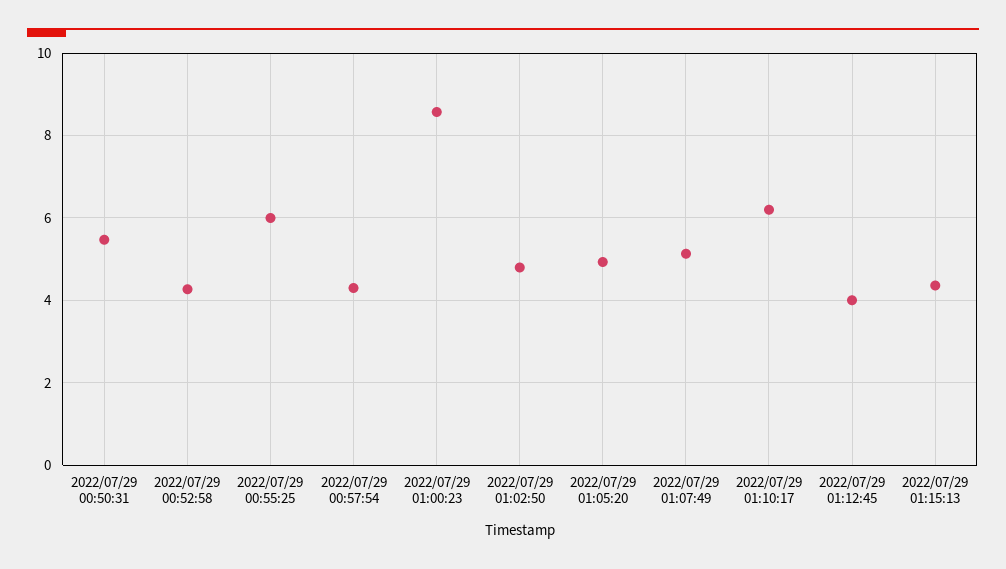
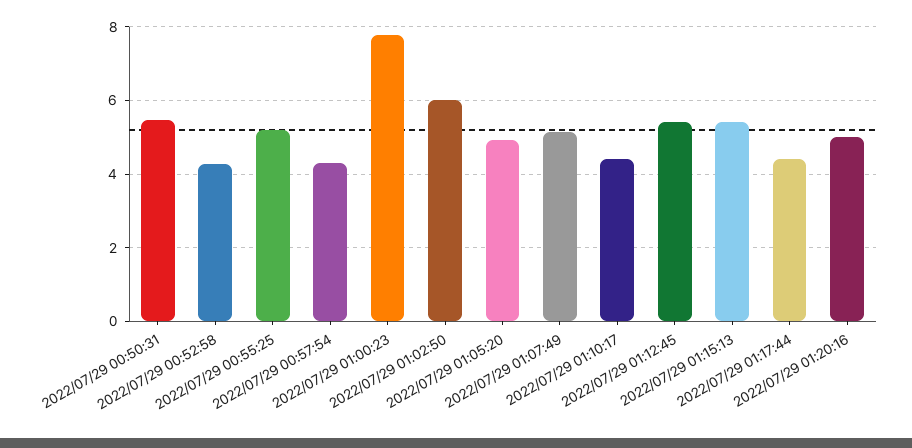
2022/07/29 00:55:25: 6 -> 5.2
2022/07/29 01:00:23: 8.6 -> 7.8
2022/07/29 01:02:50: 4.8 -> 6
2022/07/29 01:10:17: 6.2 -> 4.4
2022/07/29 01:12:45: 4 -> 5.4
2022/07/29 01:15:13: 4.4 -> 5.4
2022/07/29 01:17:44: none -> 4.4
2022/07/29 01:20:16: none -> 5

